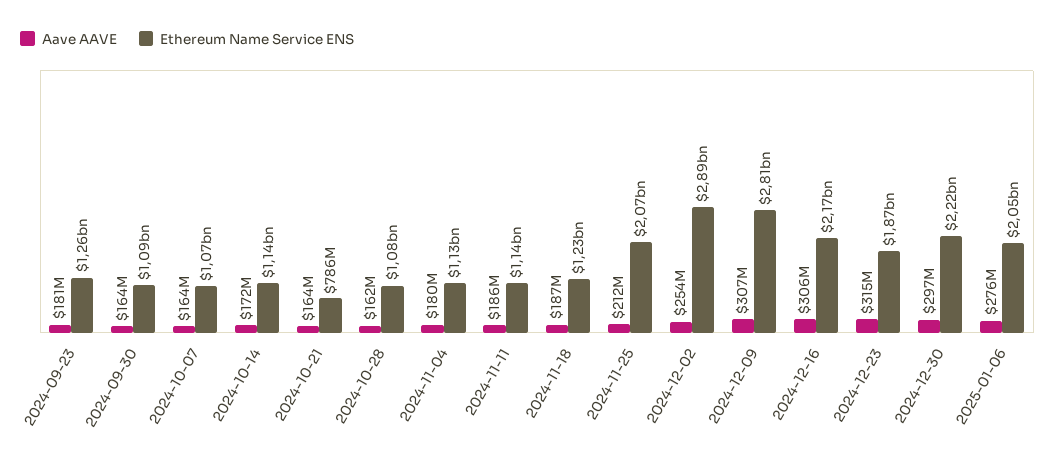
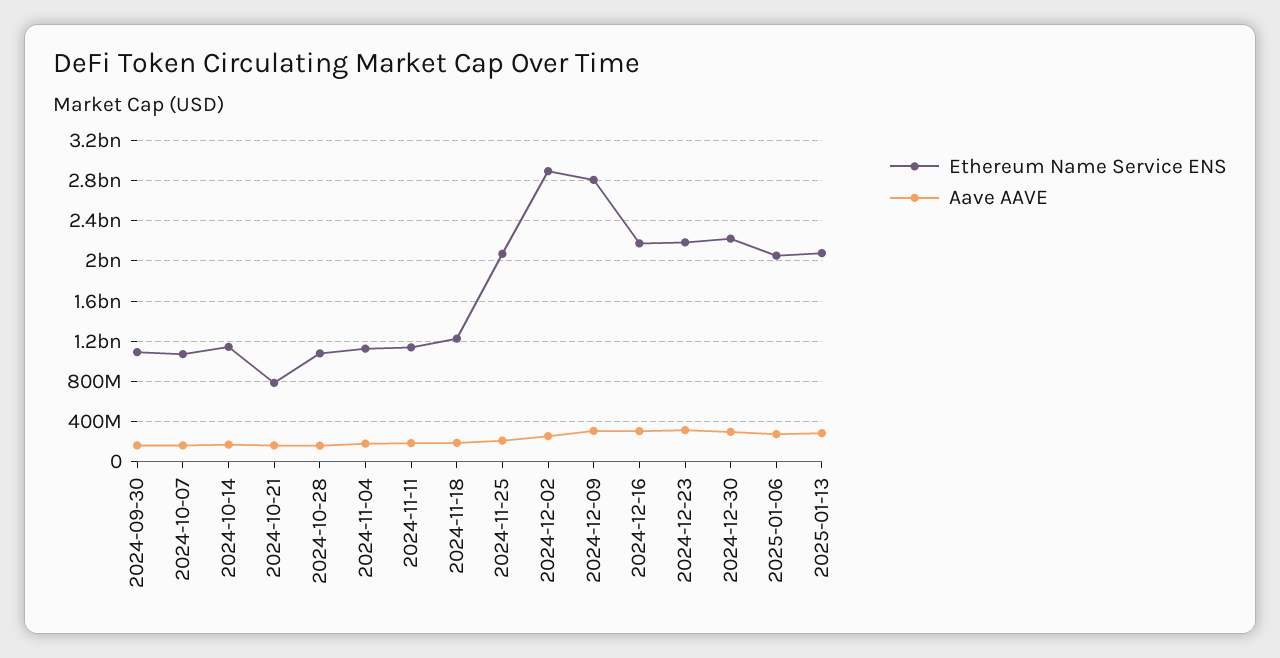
Aave AAVE, 2024-09-23: 181000000 -> none
Ethereum Name Service ENS, 2024-09-23: 1260000000 -> none
Ethereum Name Service ENS, 2024-12-23: 1870000000 -> 2200000000
Ethereum Name Service ENS, 2025-01-13: none -> 2100000000
Aave AAVE, 2025-01-13: none -> 300000000

